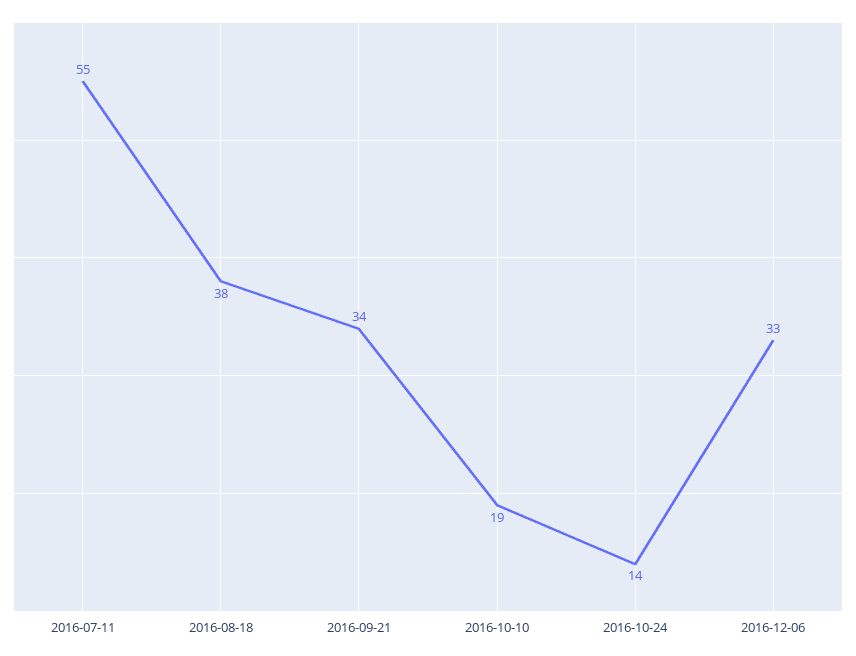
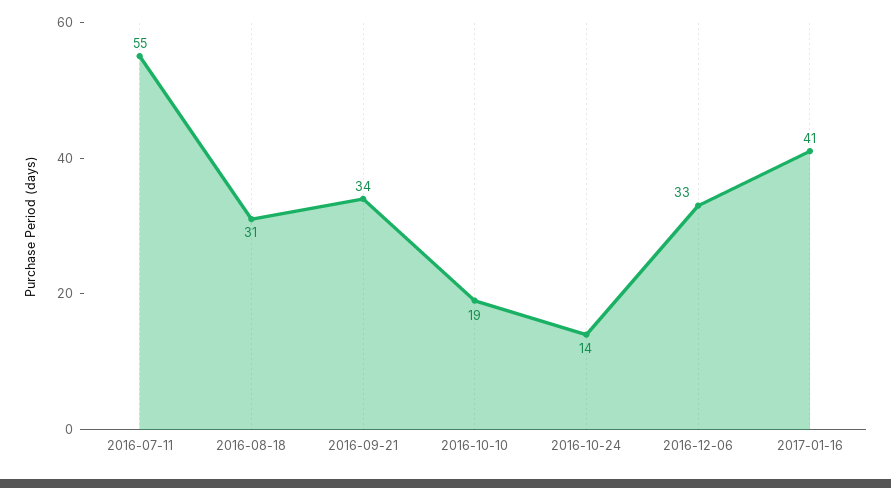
2016-08-18: 38 -> 31
2017-01-16: none -> 41

